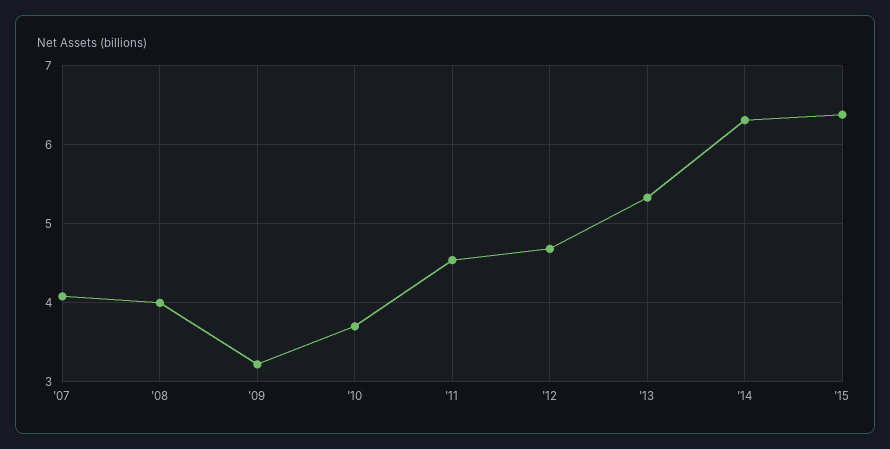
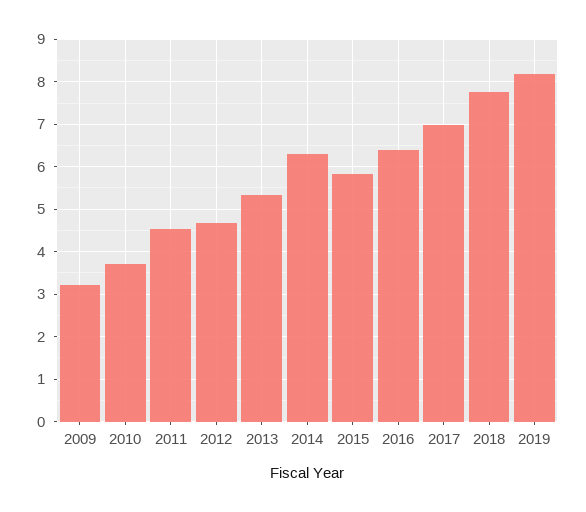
'07: 4.1 -> none
'08: 4 -> none
'15: 6.4 -> 5.8
2016: none -> 6.4
2017: none -> 7
2018: none -> 7.8
2019: none -> 8.2

